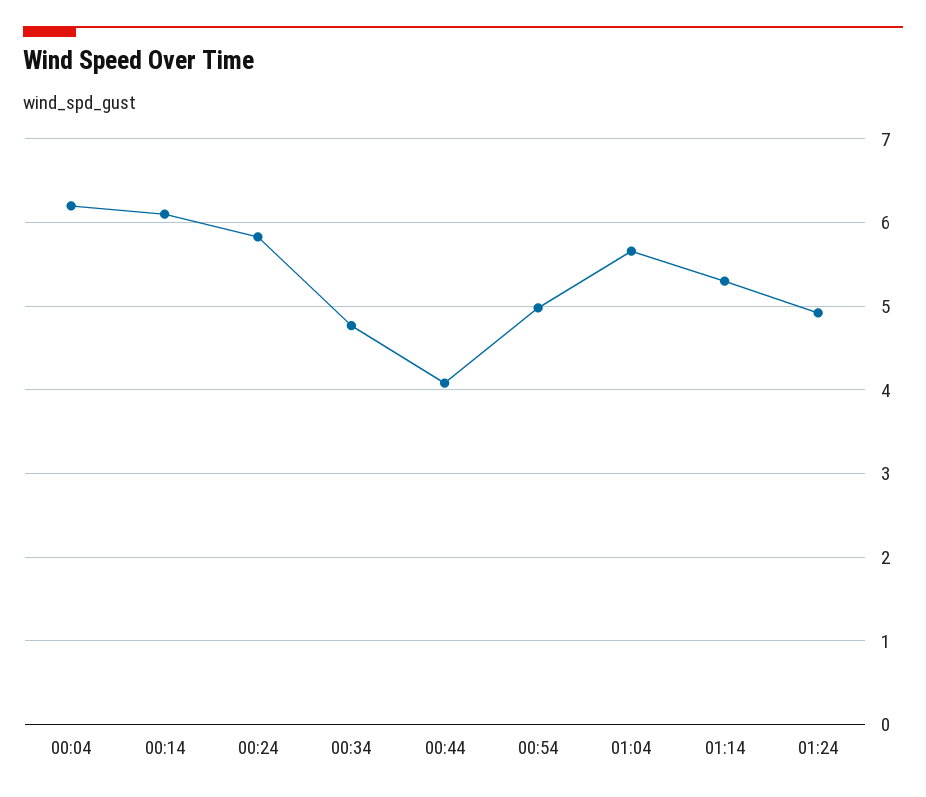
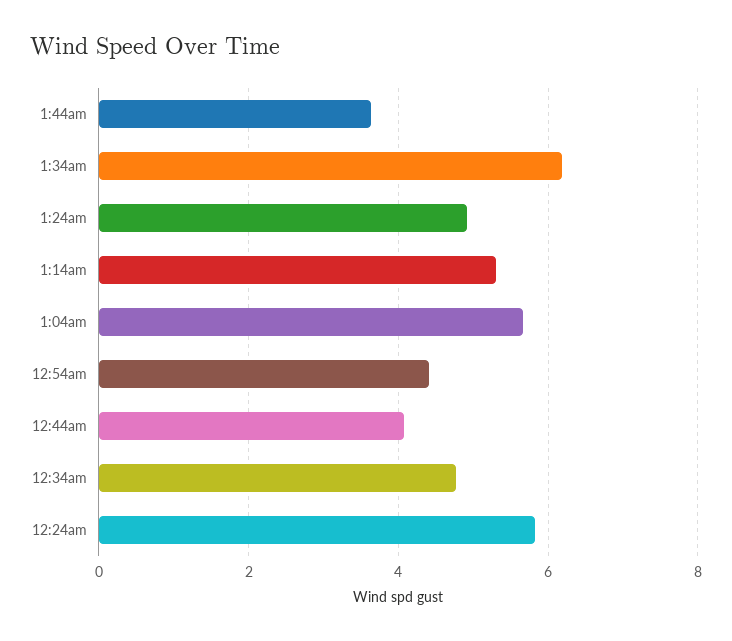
00:04: 6.2 -> none
00:14: 6.1 -> none
00:54: 5 -> 4.4
1:44am: none -> 3.6
1:34am: none -> 6.2

